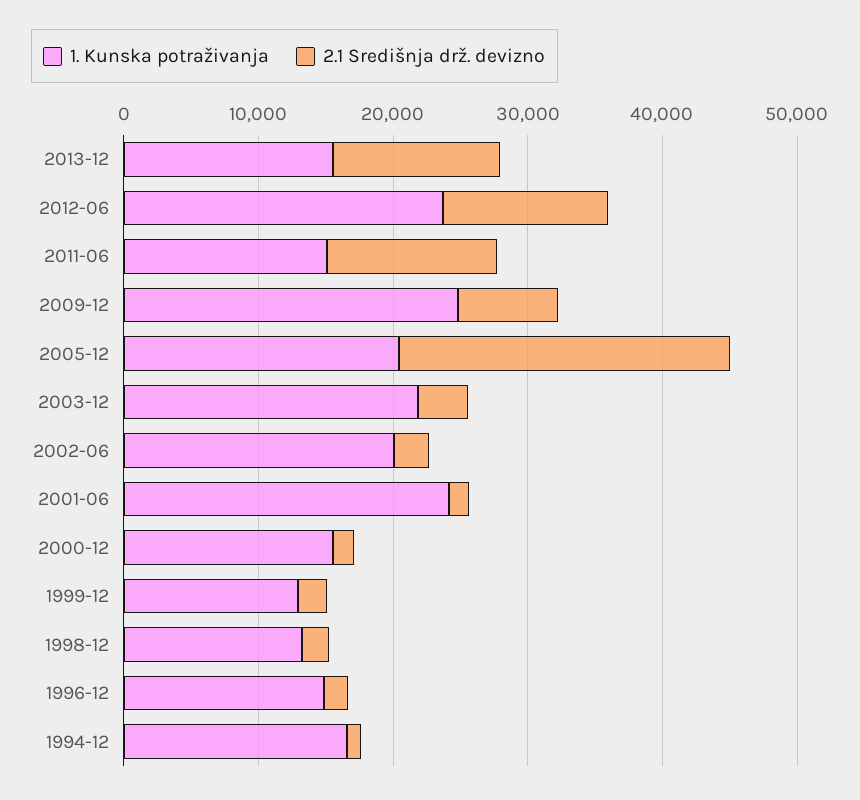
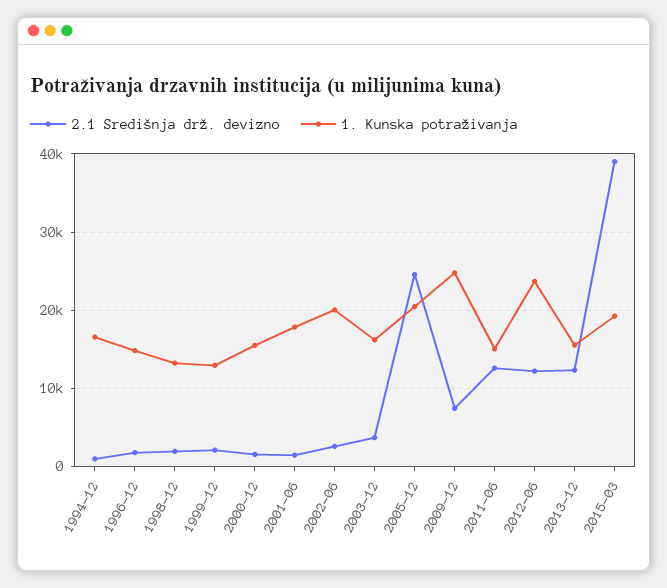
1. Kunska potraživanja, 2003-12: 22000 -> 16000
1. Kunska potraživanja, 2001-06: 24000 -> 18000
2.1 Središnja drž. devizno, 2015-03: none -> 39000
1. Kunska potraživanja, 2015-03: none -> 19000

